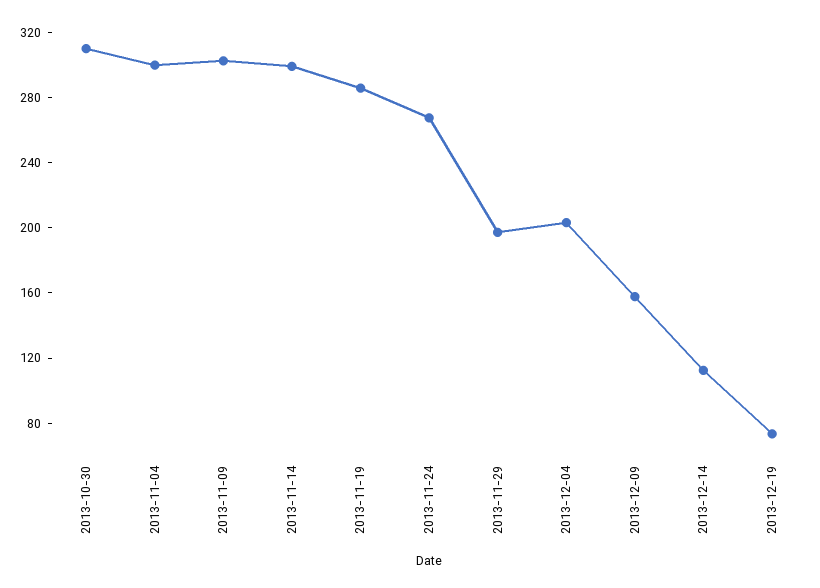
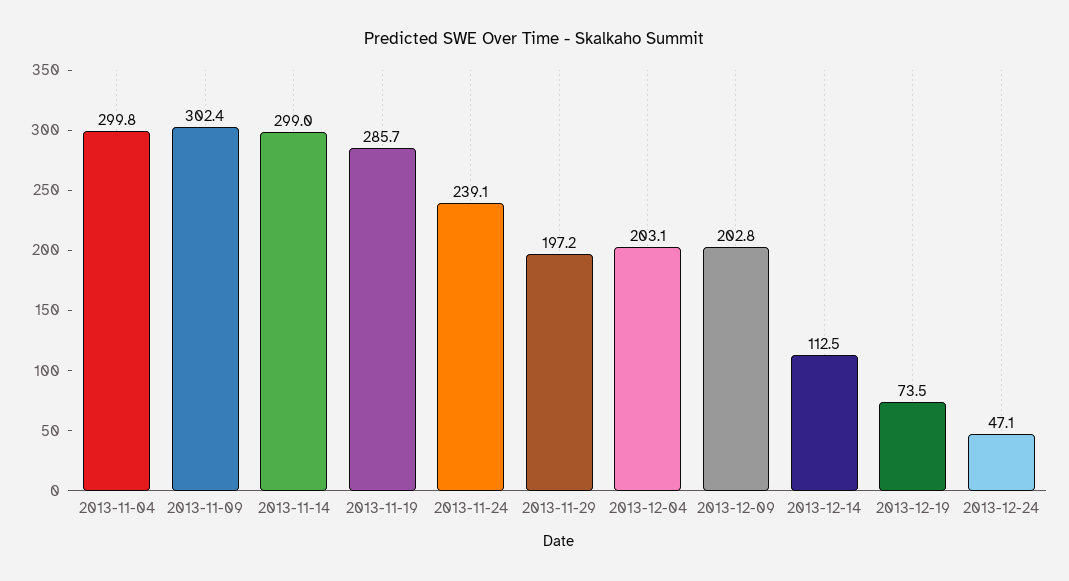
2013-10-30: 310 -> none
2013-11-24: 270 -> 239.1
2013-12-09: 160 -> 202.8
2013-12-24: none -> 47.1

